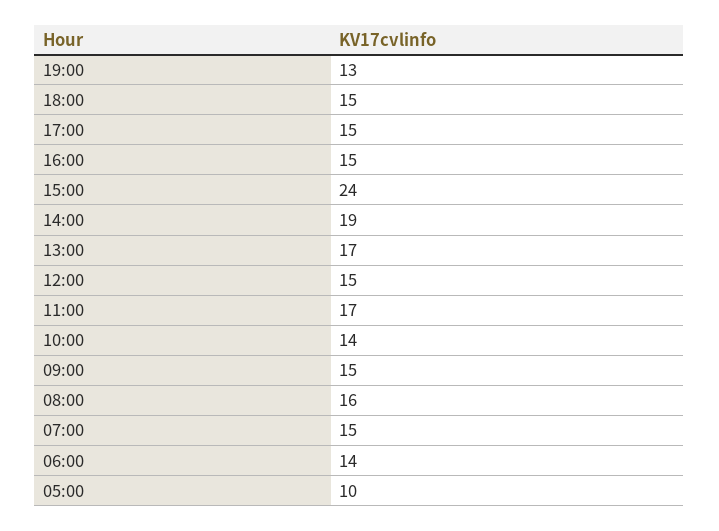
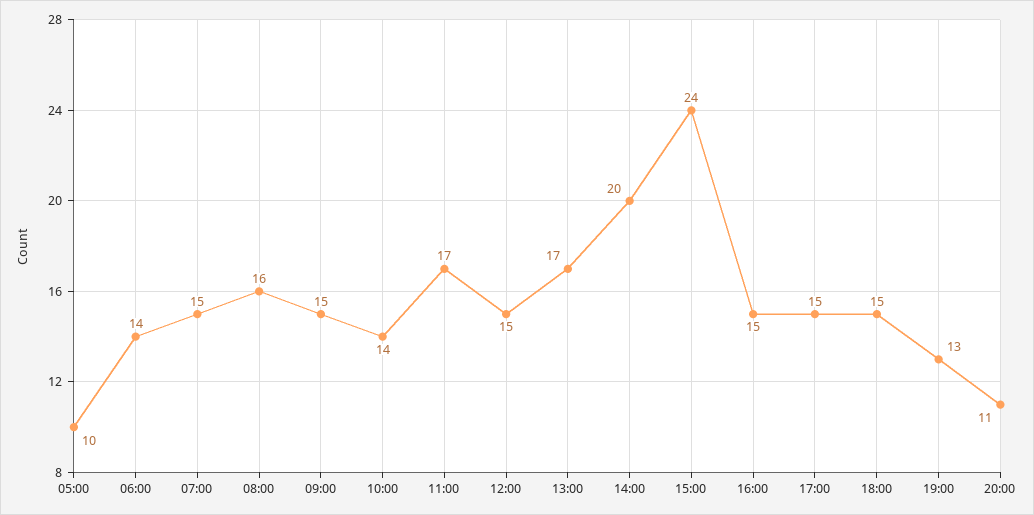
14:00: 19 -> 20
20:00: none -> 11

